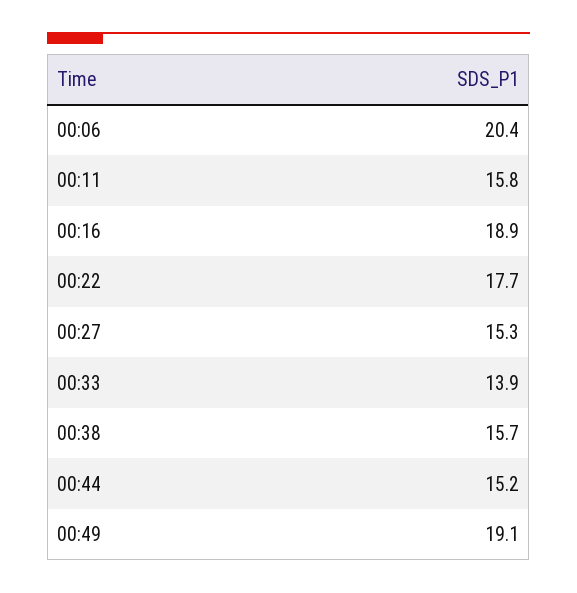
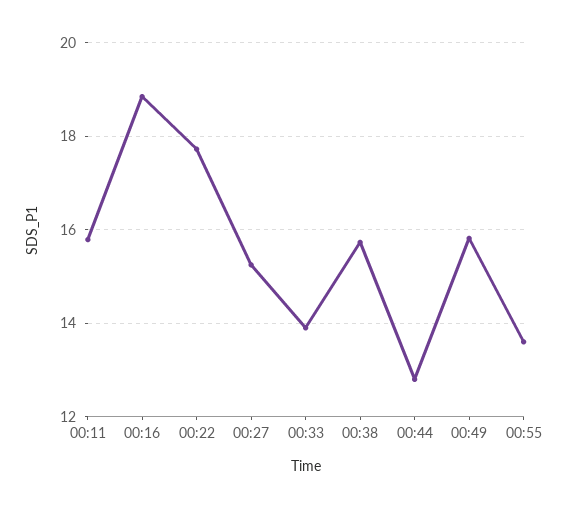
00:06: 20.4 -> none
00:44: 15.2 -> 12.8
00:49: 19.1 -> 15.8
00:55: none -> 13.6

